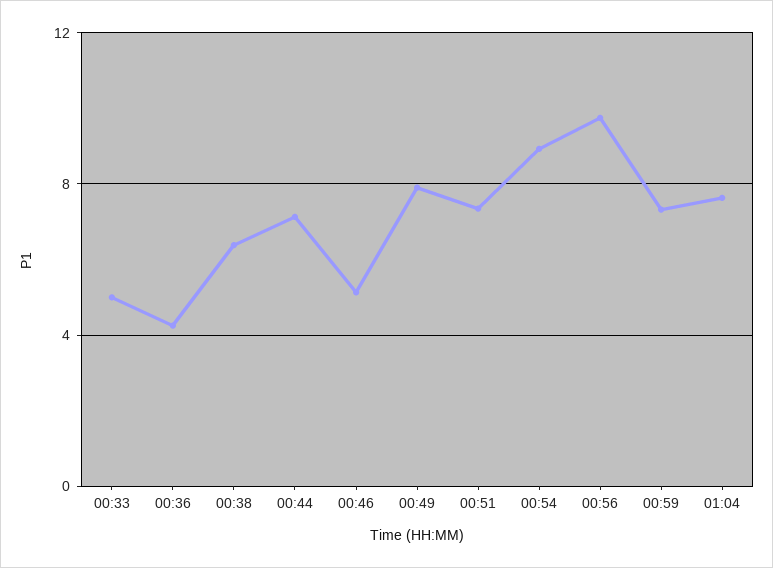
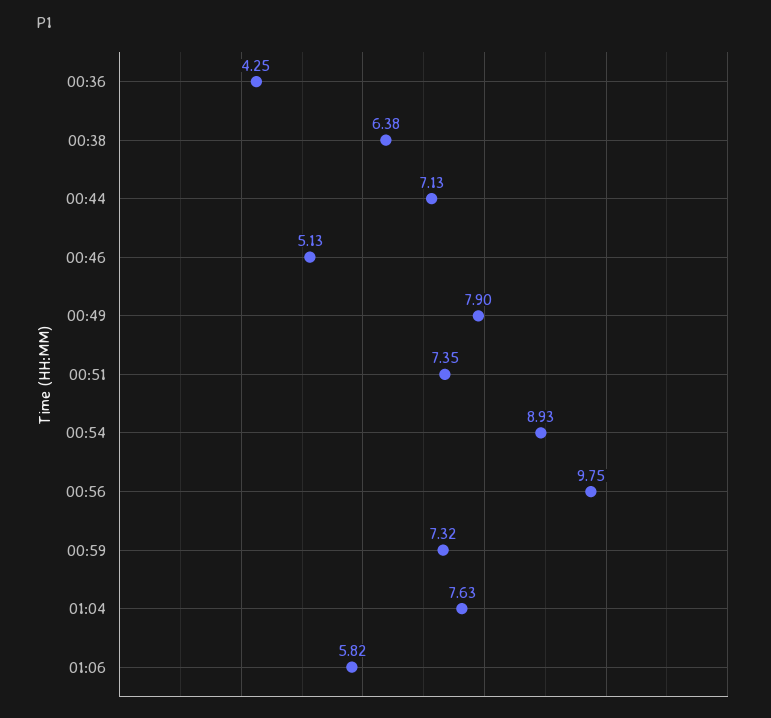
00:33: 5 -> none
01:06: none -> 5.82

